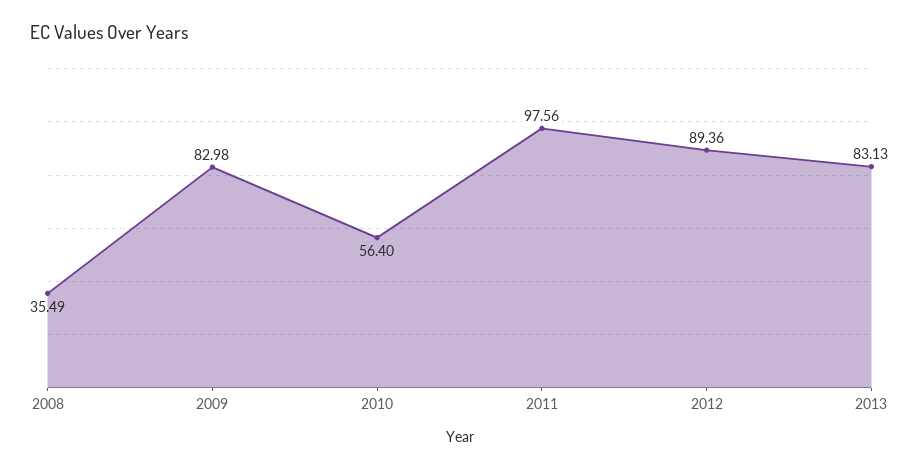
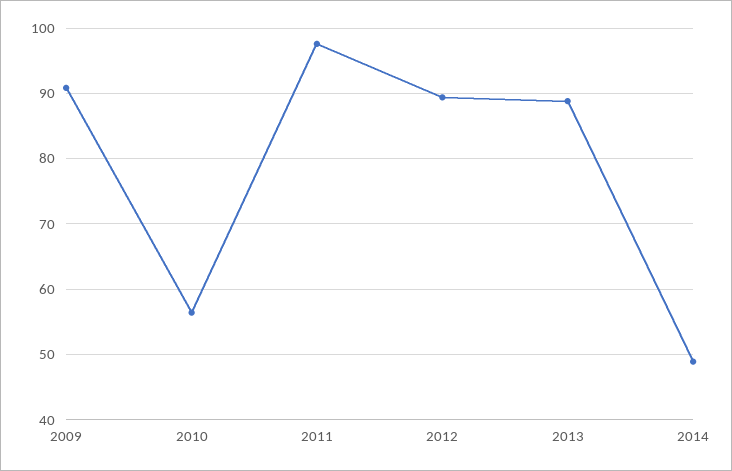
2008: 35.49 -> none
2009: 82.98 -> 91
2013: 83.13 -> 89
2014: none -> 49

